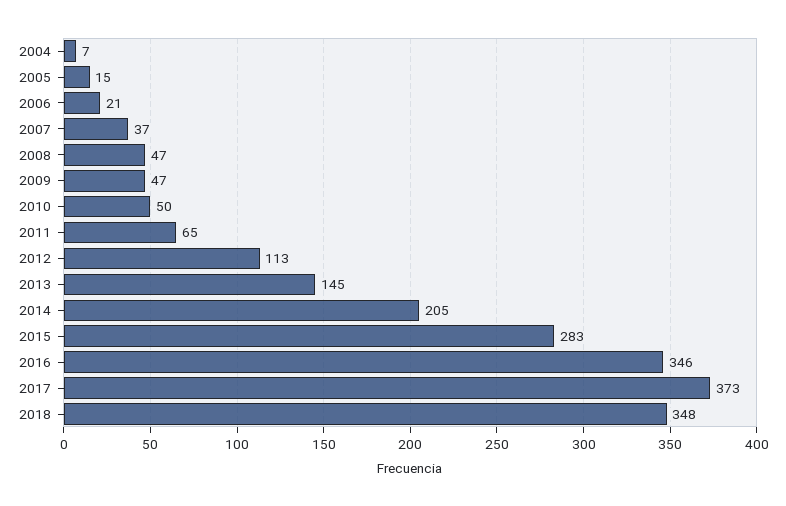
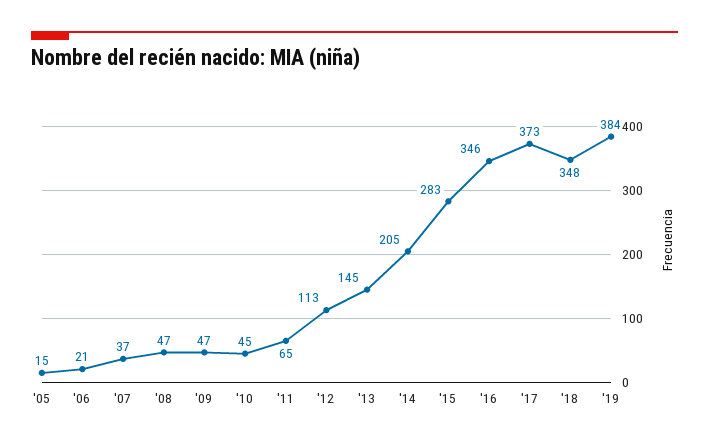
2004: 7 -> none
2010: 50 -> 45
'19: none -> 384

